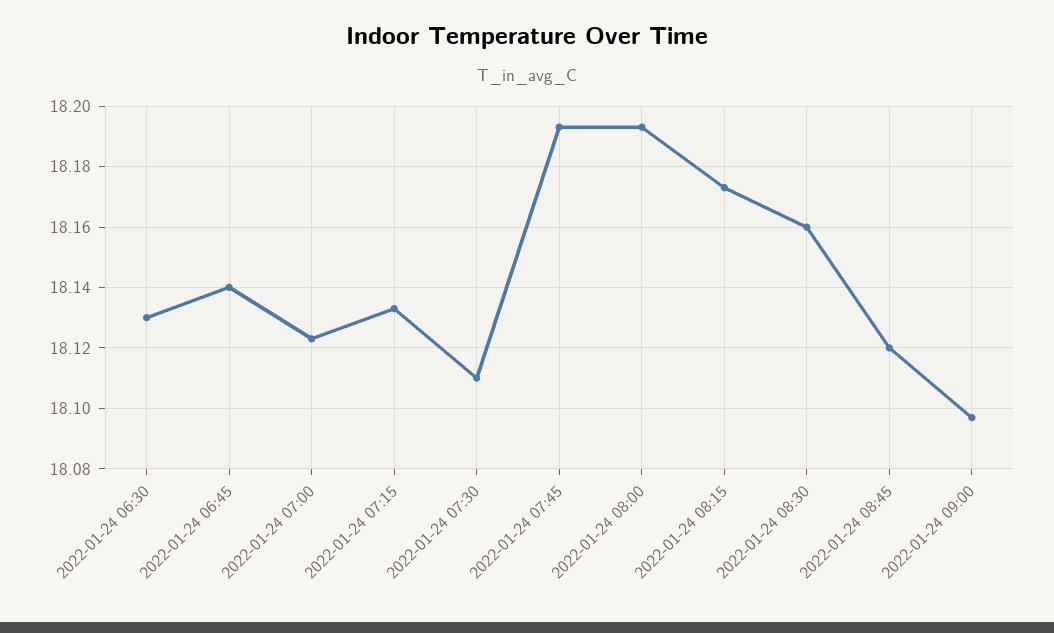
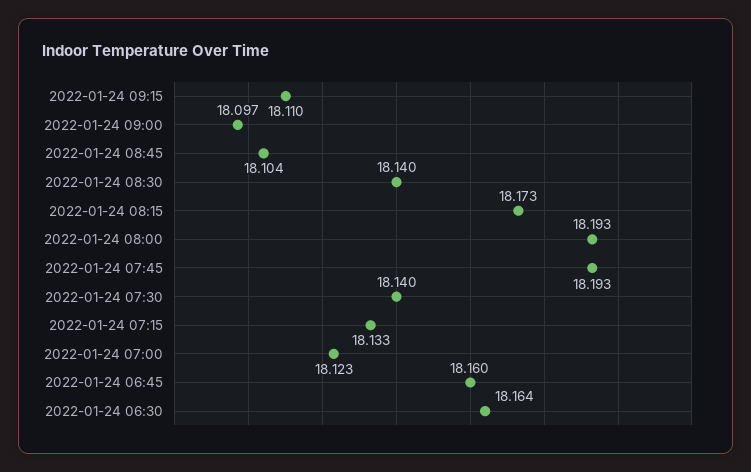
2022-01-24 06:30: 18.13 -> 18.164
2022-01-24 06:45: 18.14 -> 18.16
2022-01-24 07:30: 18.11 -> 18.14
2022-01-24 08:30: 18.16 -> 18.14
2022-01-24 08:45: 18.12 -> 18.104
2022-01-24 09:15: none -> 18.11

